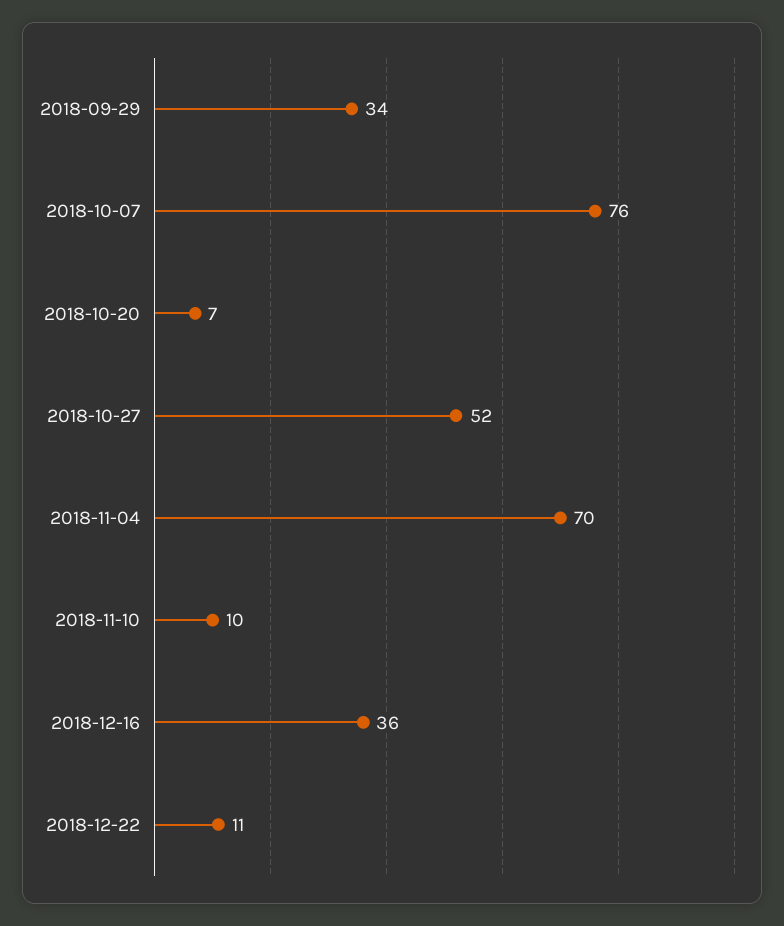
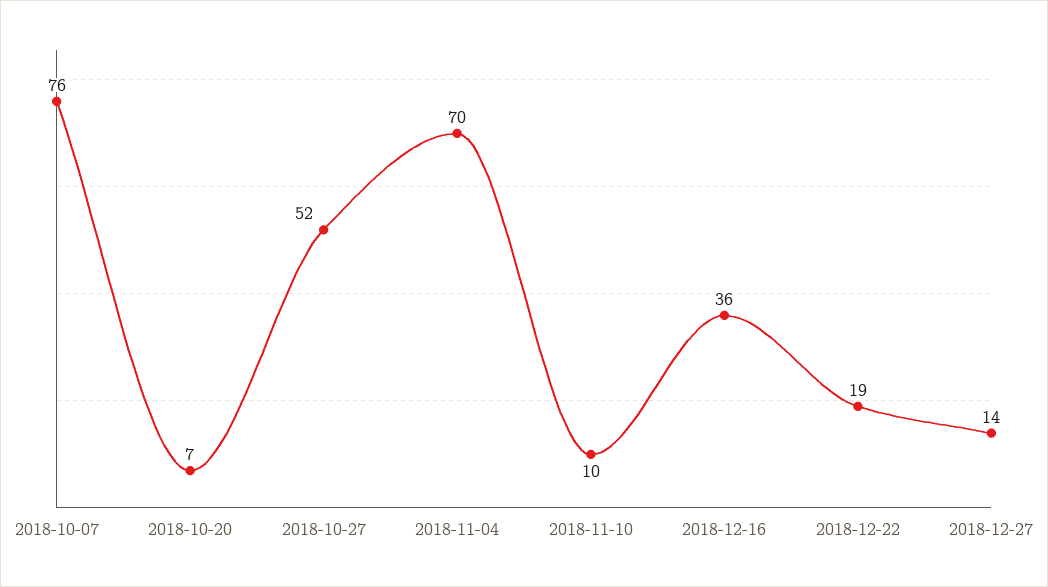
2018-09-29: 34 -> none
2018-12-22: 11 -> 19
2018-12-27: none -> 14

